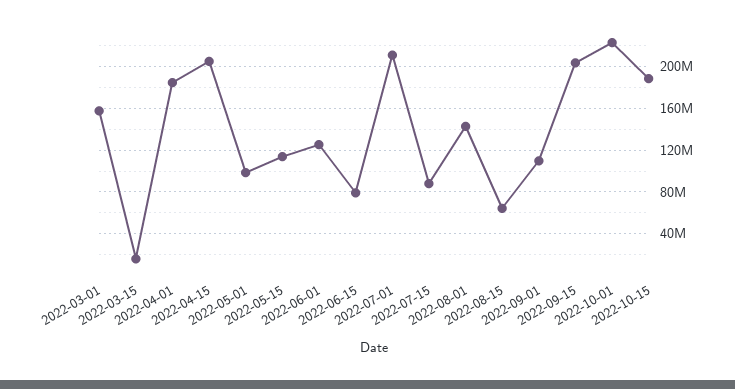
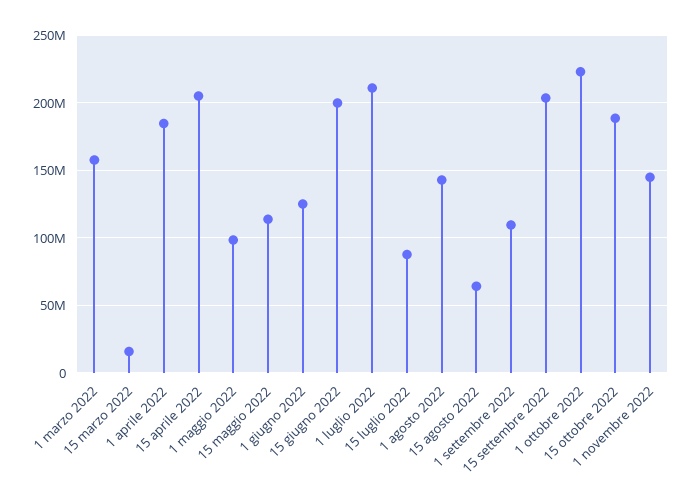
2022-06-15: 80000000 -> 200000000
1 novembre 2022: none -> 145000000

